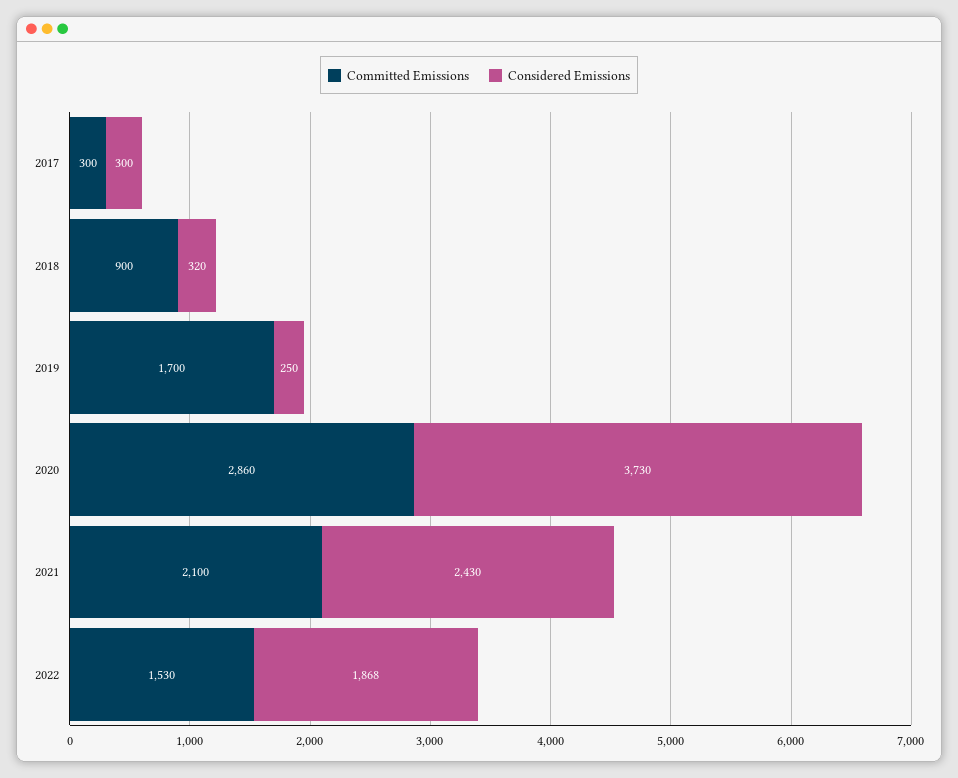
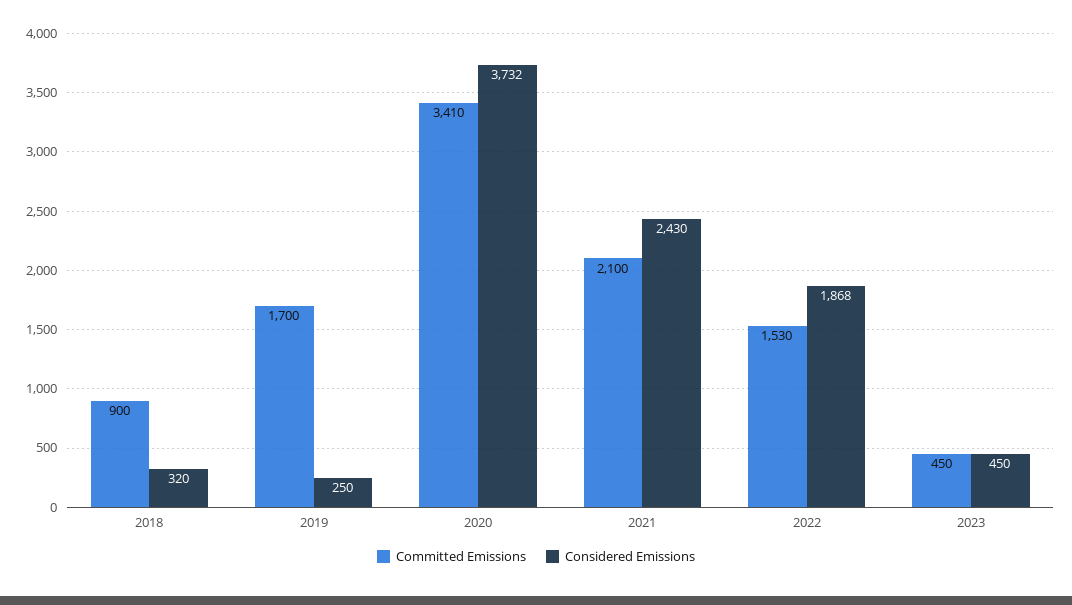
Committed Emissions, 2017: 300 -> none
Considered Emissions, 2017: 300 -> none
Committed Emissions, 2020: 2860 -> 3410
Considered Emissions, 2020: 3730 -> 3732
Committed Emissions, 2023: none -> 450
Considered Emissions, 2023: none -> 450

